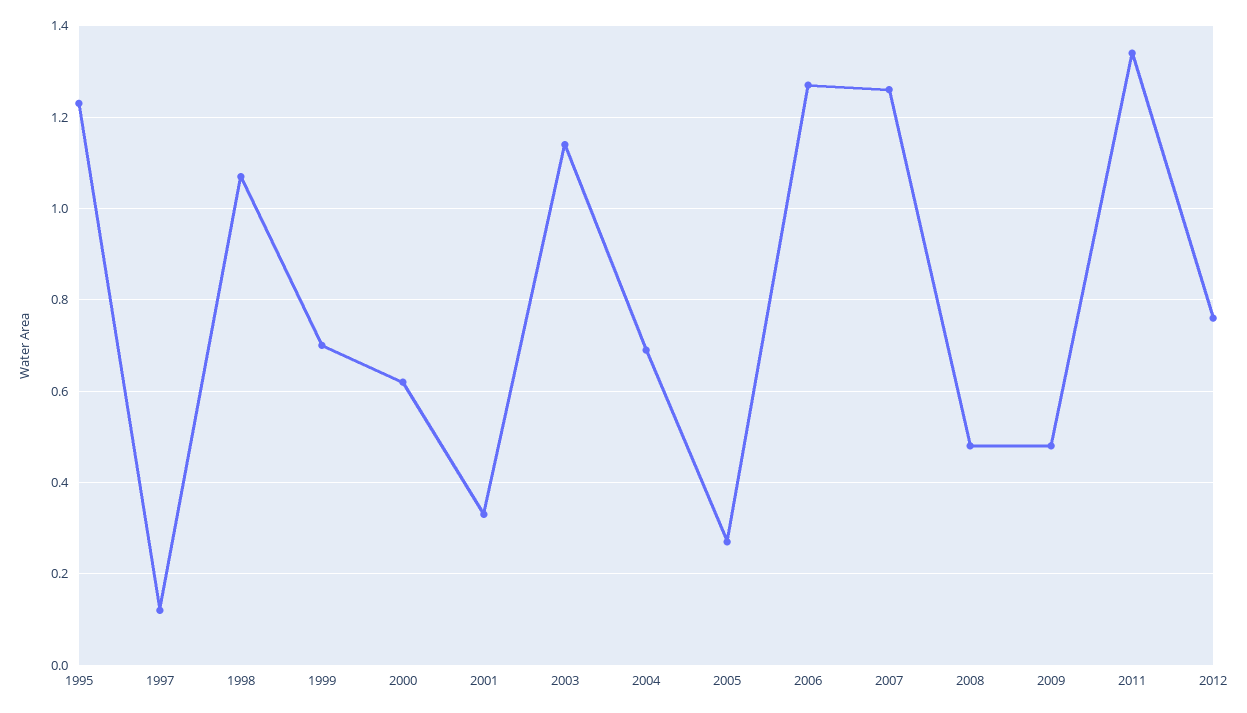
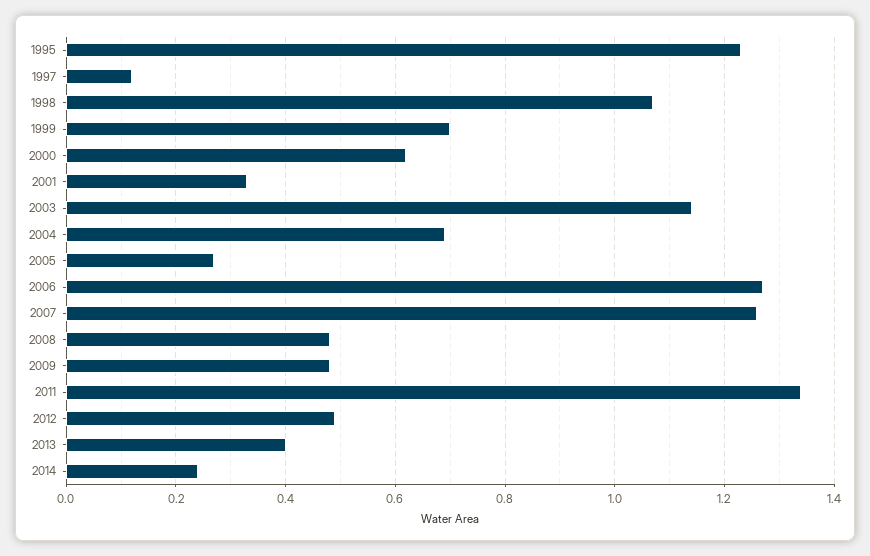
2012: 0.75 -> 0.5
2013: none -> 0.4
2014: none -> 0.25

